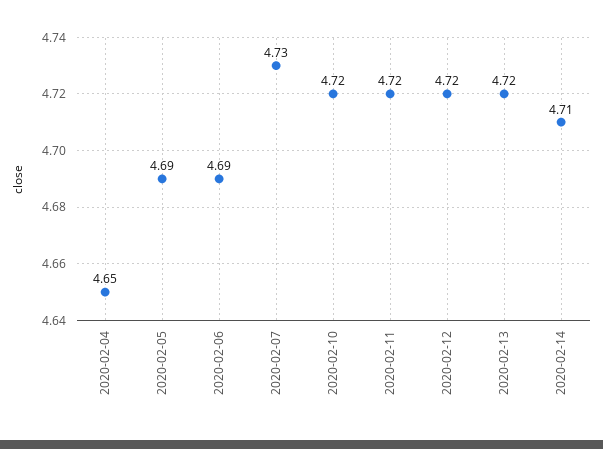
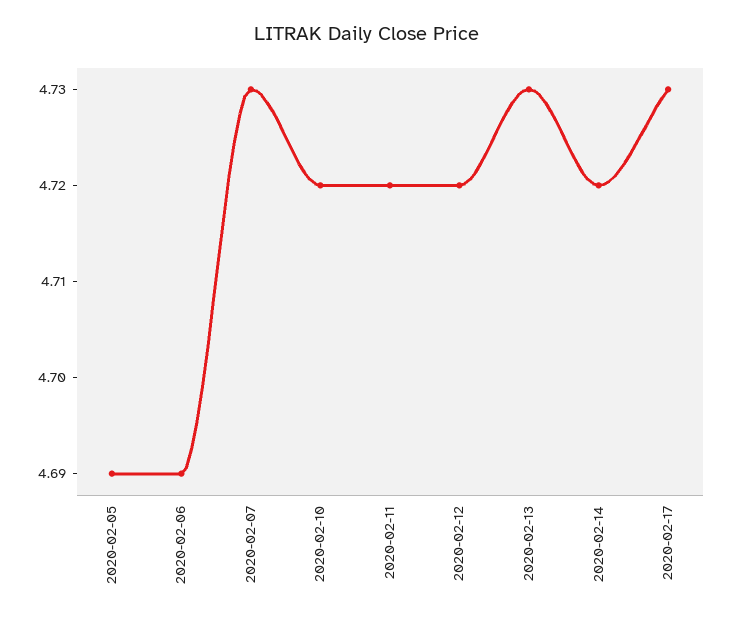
2020-02-04: 4.65 -> none
2020-02-13: 4.72 -> 4.73
2020-02-14: 4.71 -> 4.72
2020-02-17: none -> 4.73

